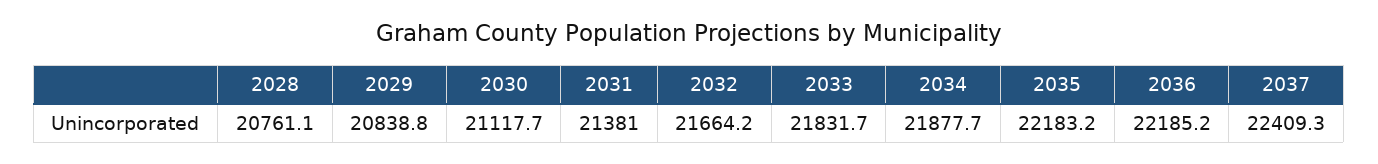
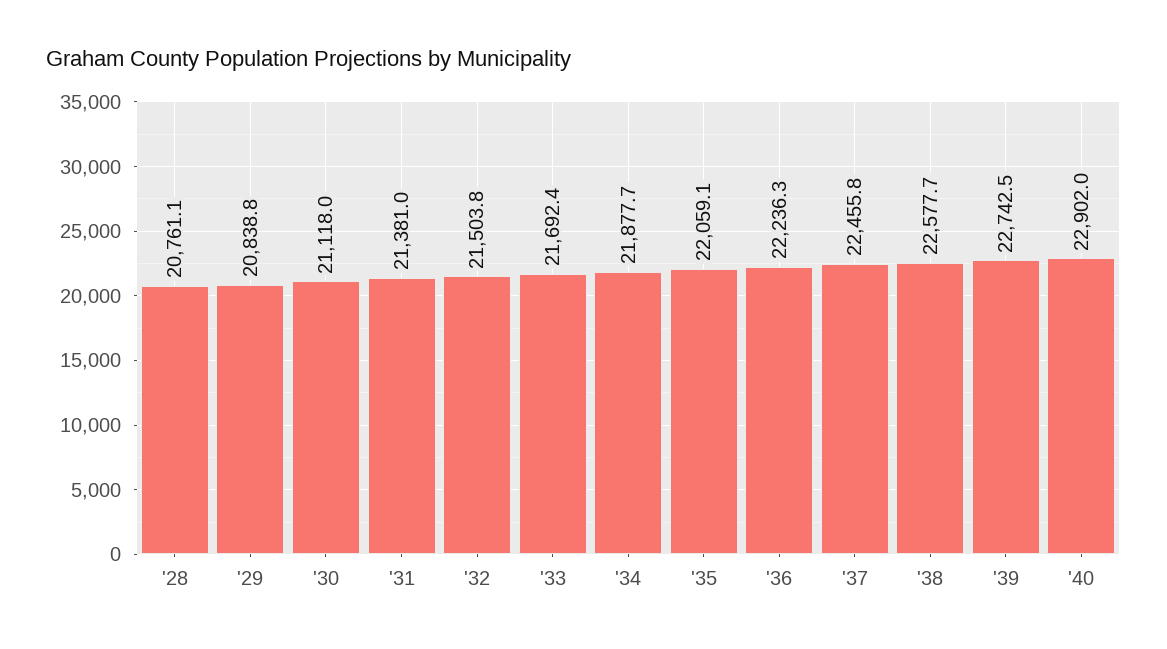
2030: 21117.7 -> 21118
2032: 21664.2 -> 21503.8
2033: 21831.7 -> 21692.4
2035: 22183.2 -> 22059.1
2036: 22185.2 -> 22236.3
2037: 22409.3 -> 22455.8
'38: none -> 22577.7
'39: none -> 22742.5
'40: none -> 22902

